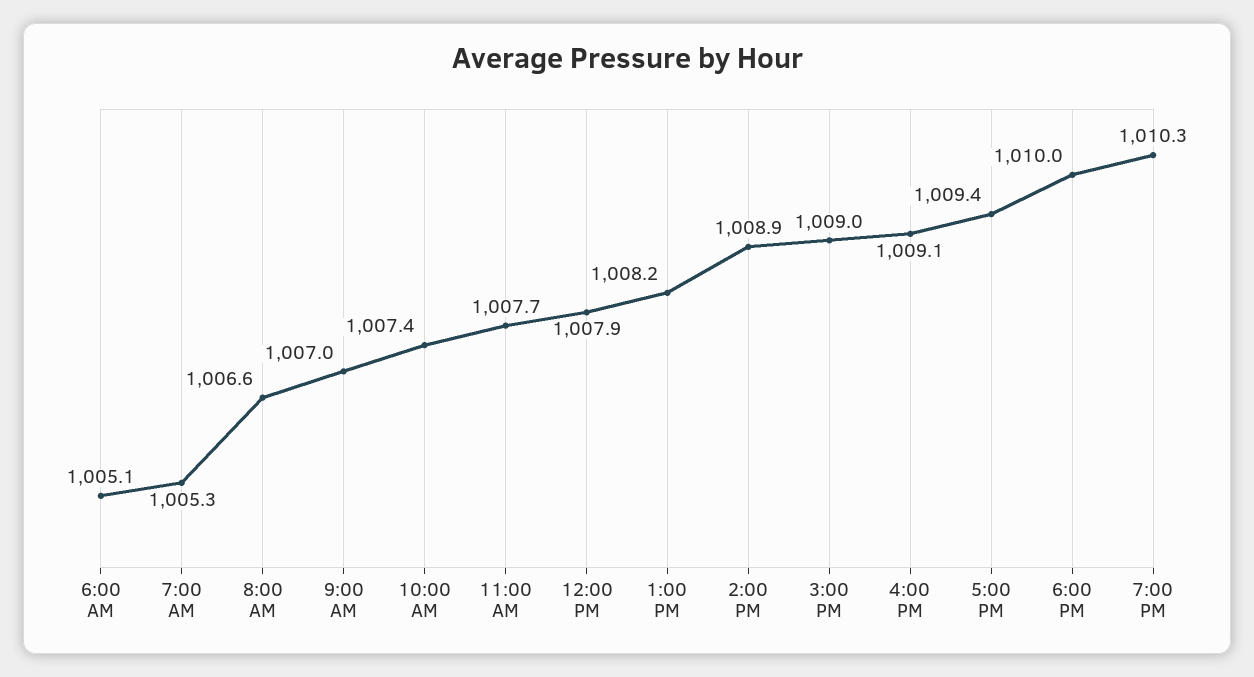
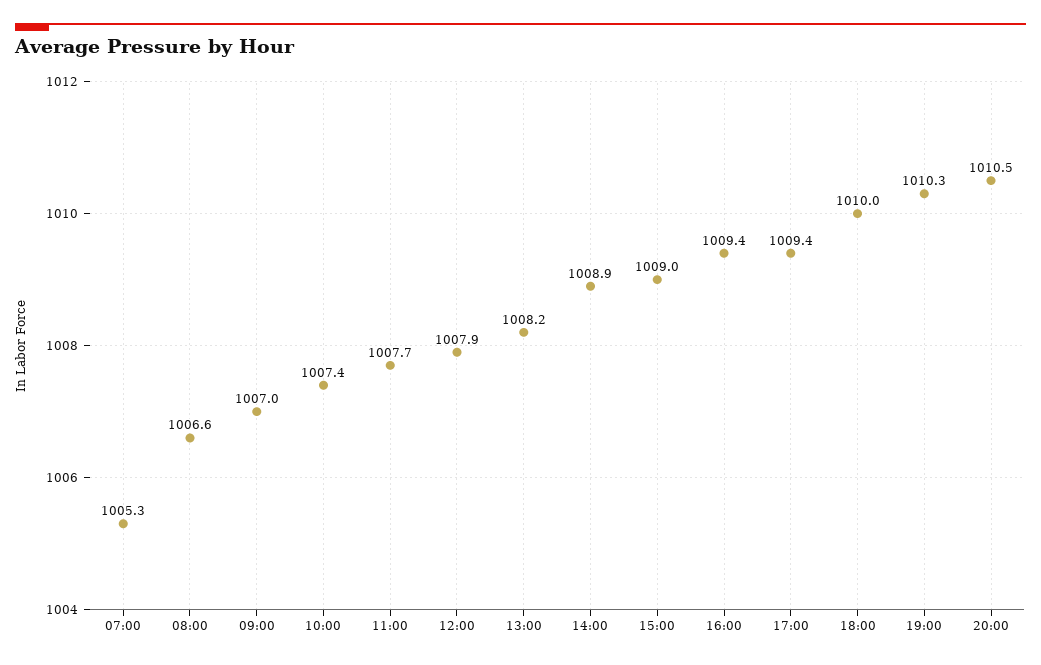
6:00 AM: 1005.1 -> none
4:00 PM: 1009.1 -> 1009.4
20:00: none -> 1010.5

